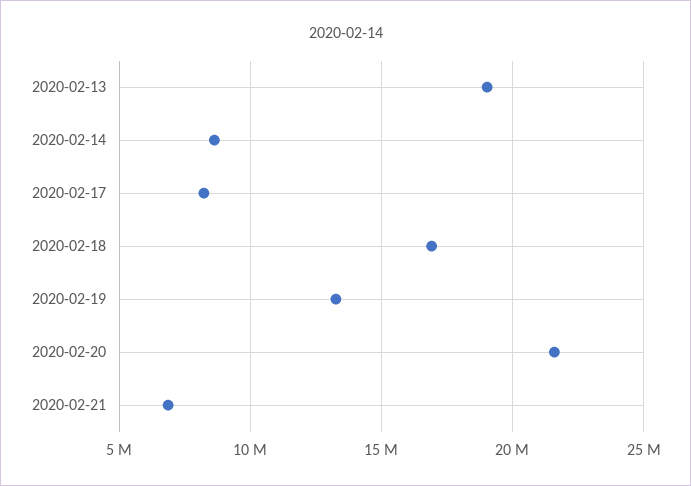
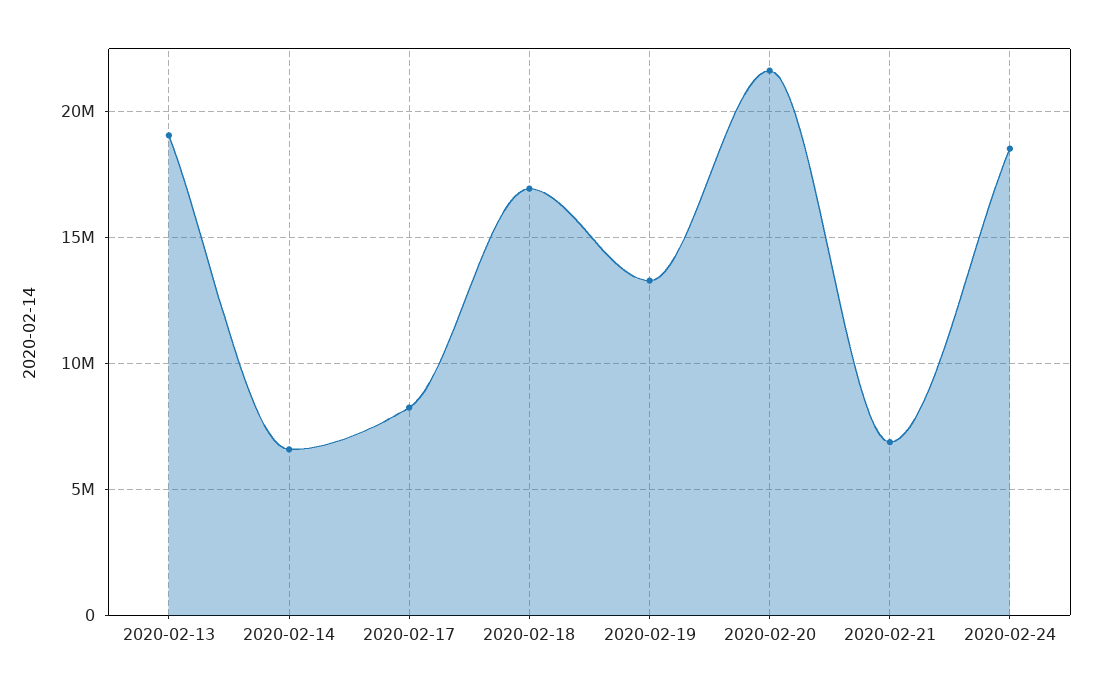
2020-02-14: 8500000 -> 6500000
2020-02-24: none -> 18500000

